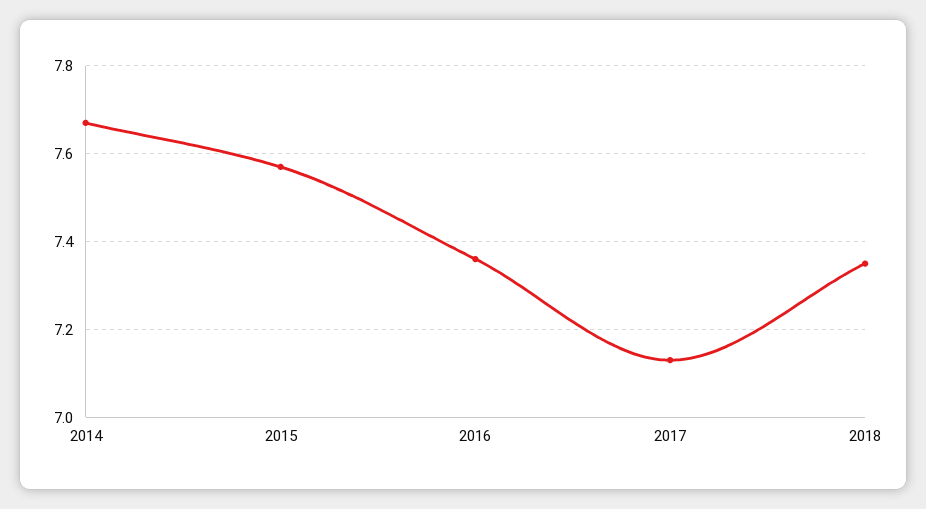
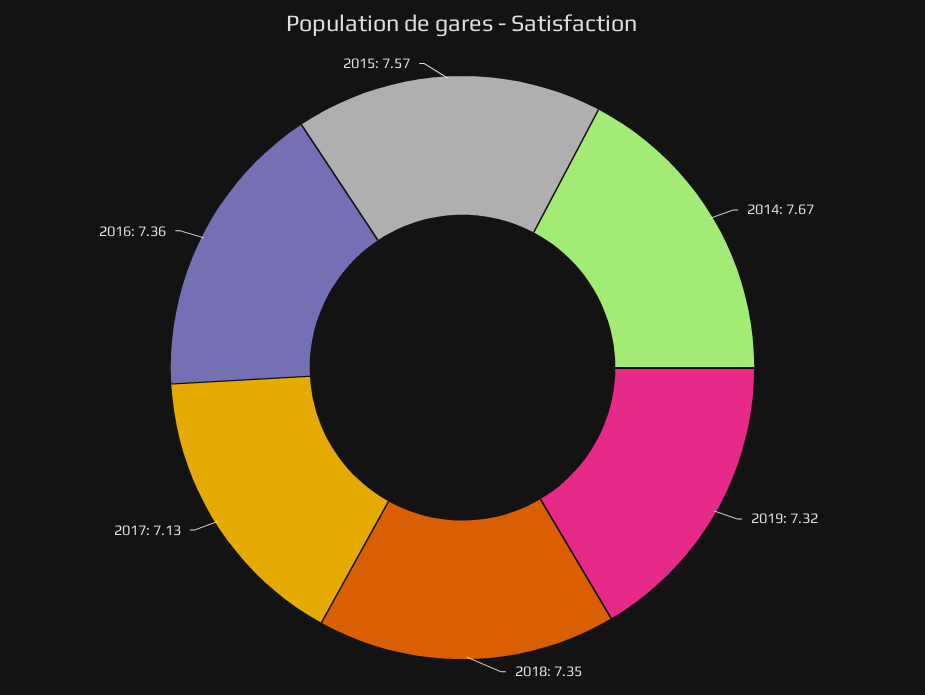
2019: none -> 7.32

